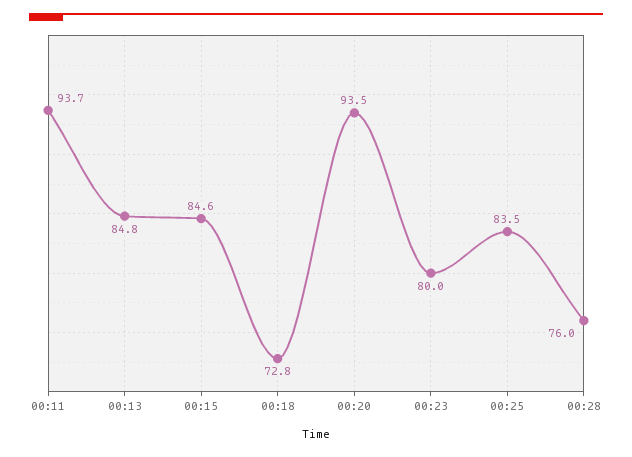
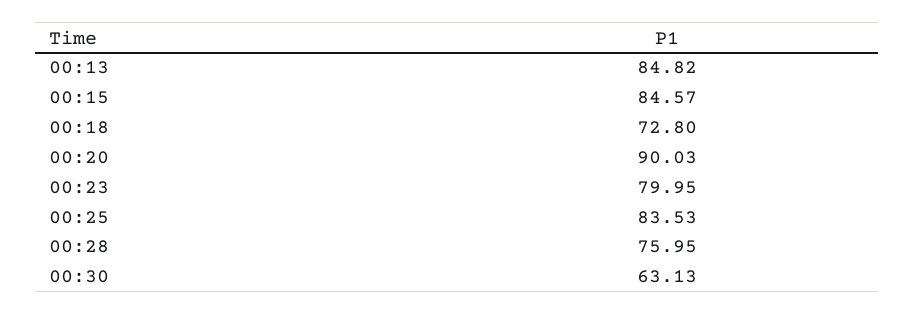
00:11: 93.7 -> none
00:20: 93.5 -> 90.03
00:30: none -> 63.13

